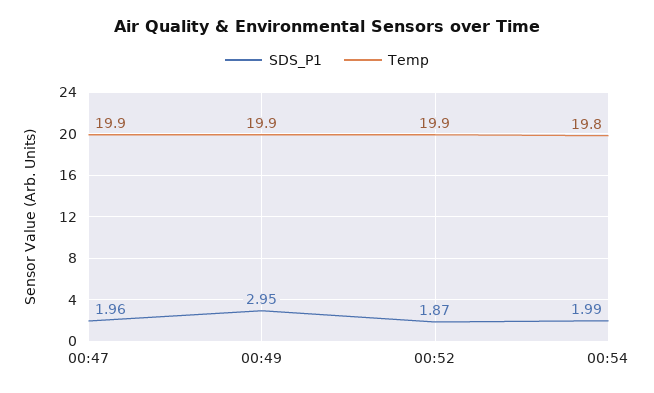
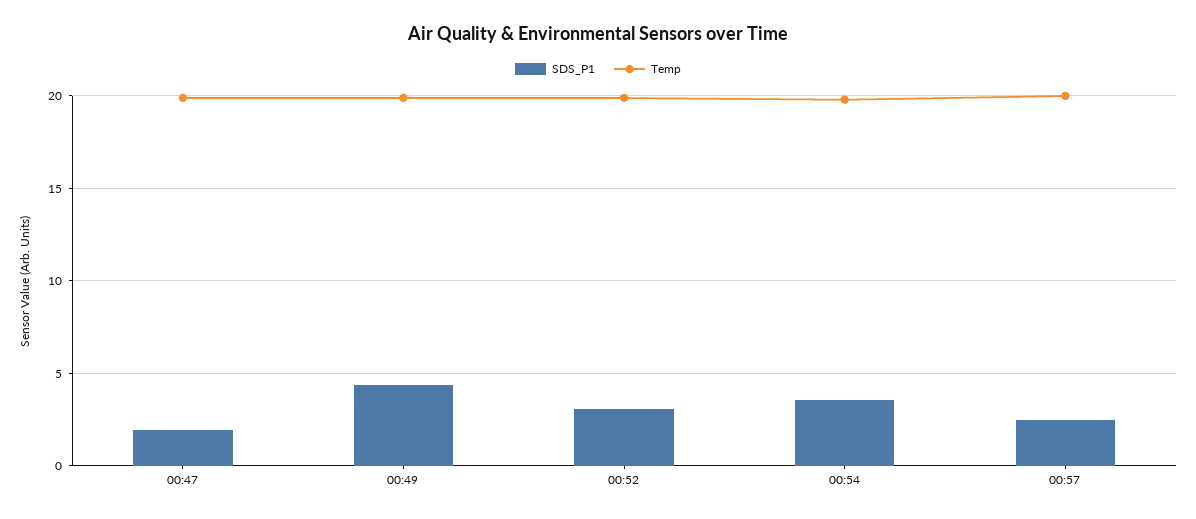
SDS_P1, 00:49: 2.95 -> 4.5
SDS_P1, 00:52: 1.87 -> 3
SDS_P1, 00:54: 1.99 -> 3.5
SDS_P1, 00:57: none -> 2.5
Temp, 00:57: none -> 20

